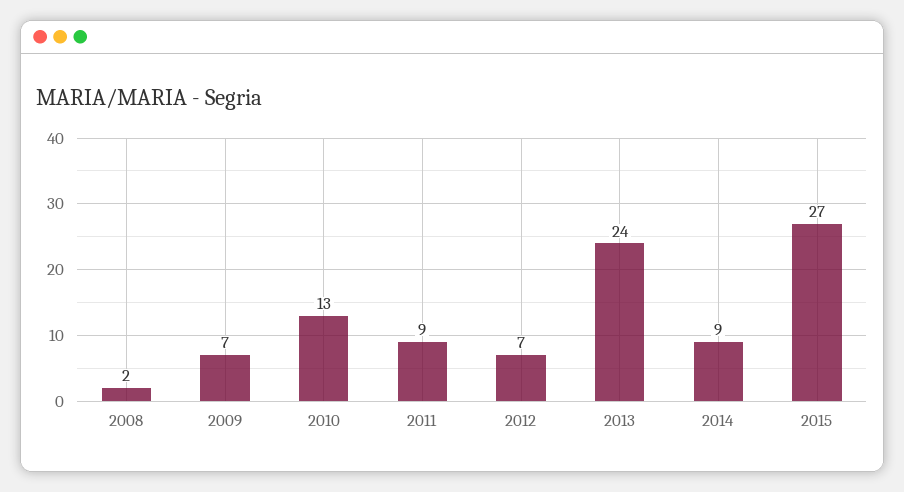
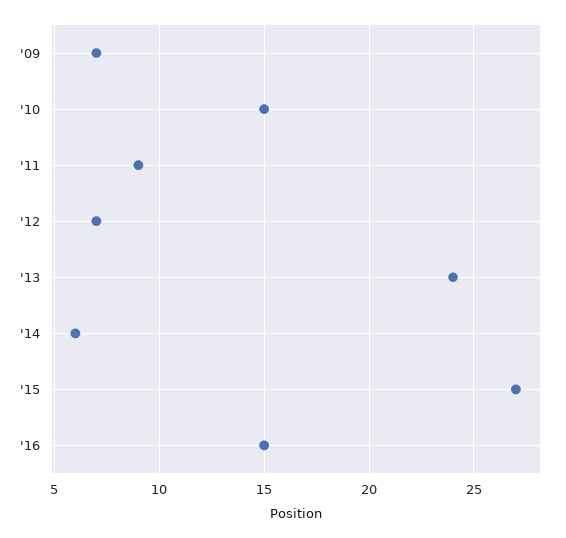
2008: 2 -> none
2010: 13 -> 15
2014: 9 -> 6
'16: none -> 15

